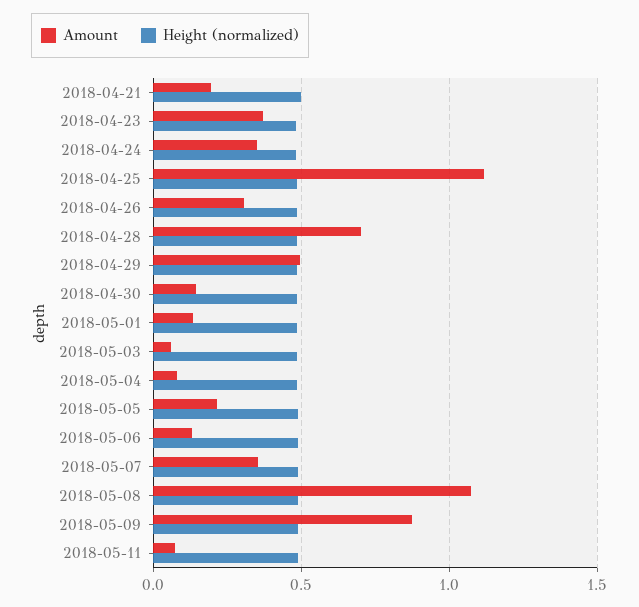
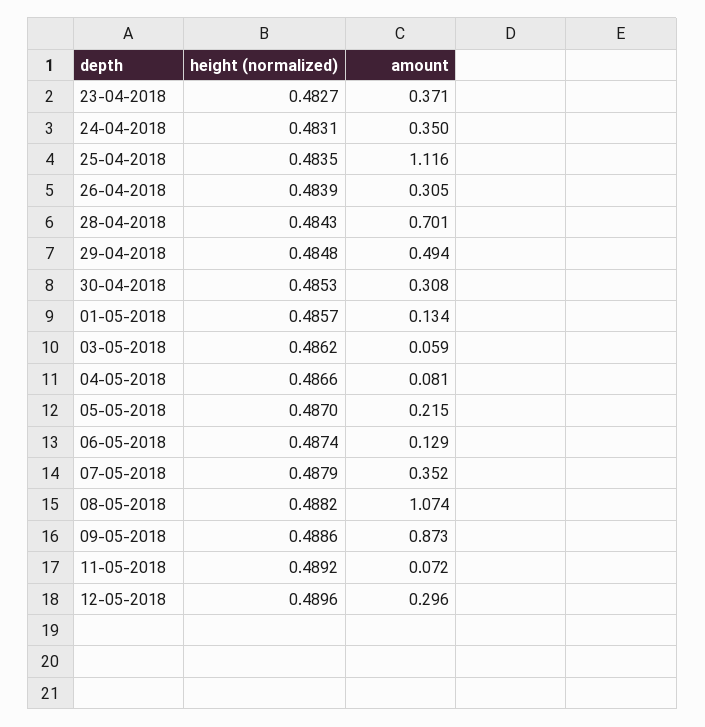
Amount, 2018-04-21: 0.2 -> none
Height (normalized), 2018-04-21: 0.5 -> none
Amount, 2018-04-30: 0.15 -> 0.308
Height (normalized), 12-05-2018: none -> 0.4896
Amount, 12-05-2018: none -> 0.296

